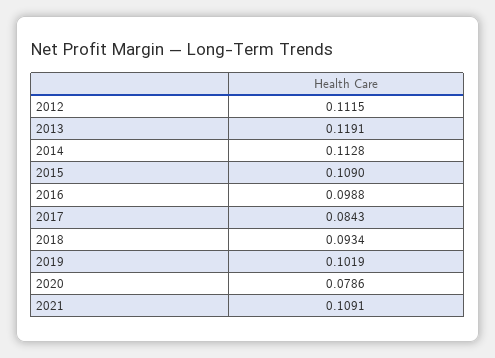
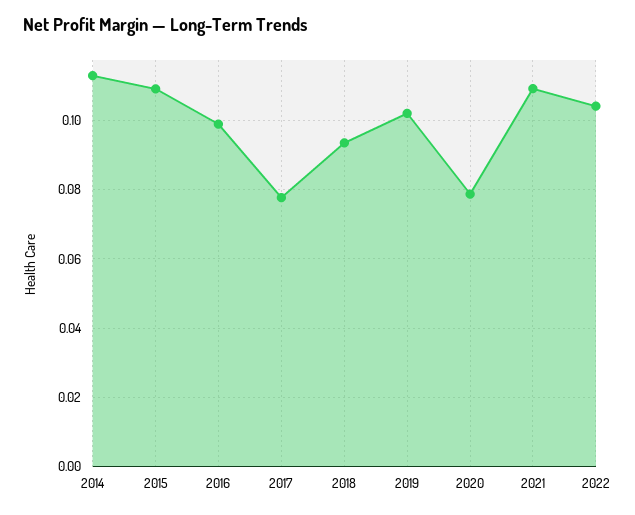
2012: 0.1115 -> none
2013: 0.1191 -> none
2017: 0.0843 -> 0.078
2022: none -> 0.104

